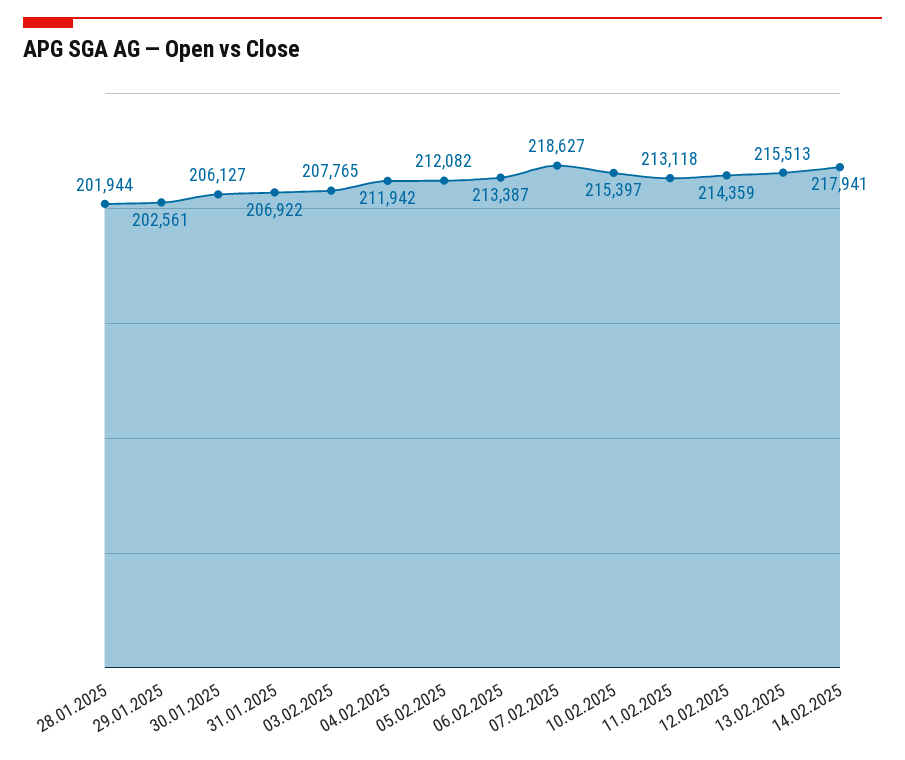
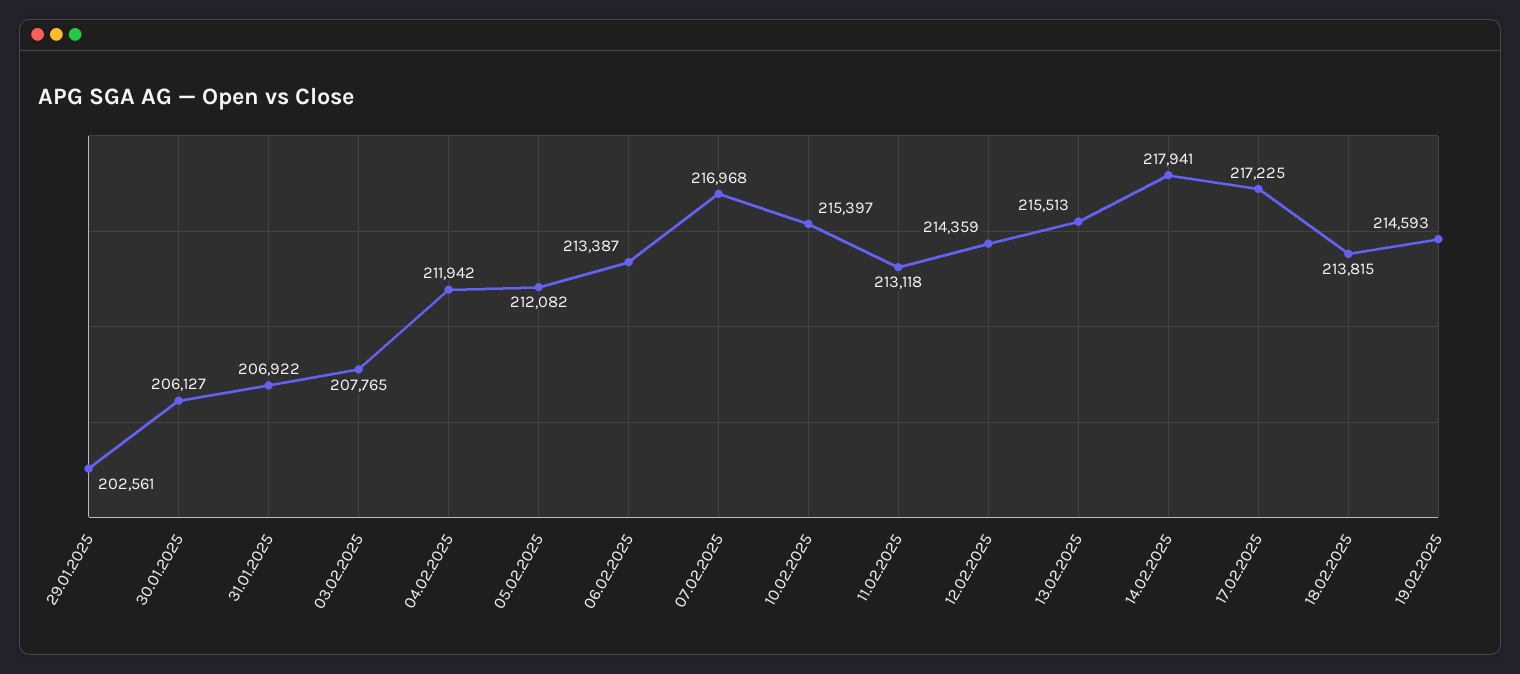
28.01.2025: 201944 -> none
07.02.2025: 218627 -> 216968
17.02.2025: none -> 217225
18.02.2025: none -> 213815
19.02.2025: none -> 214593

